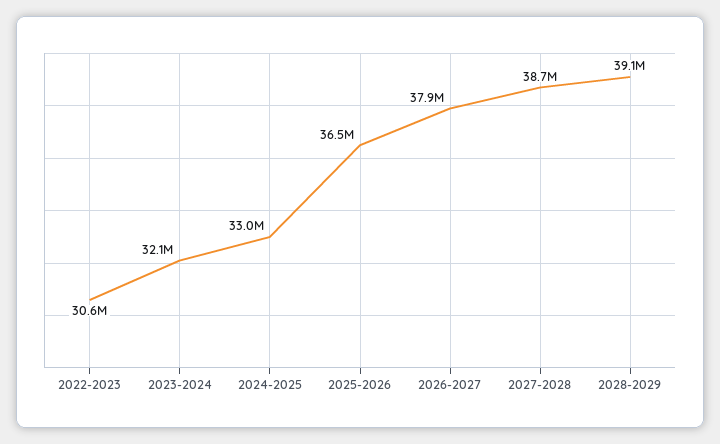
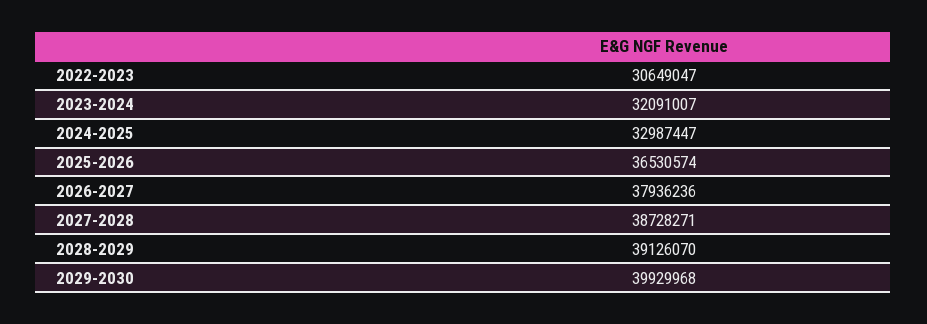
2029-2030: none -> 39929968

